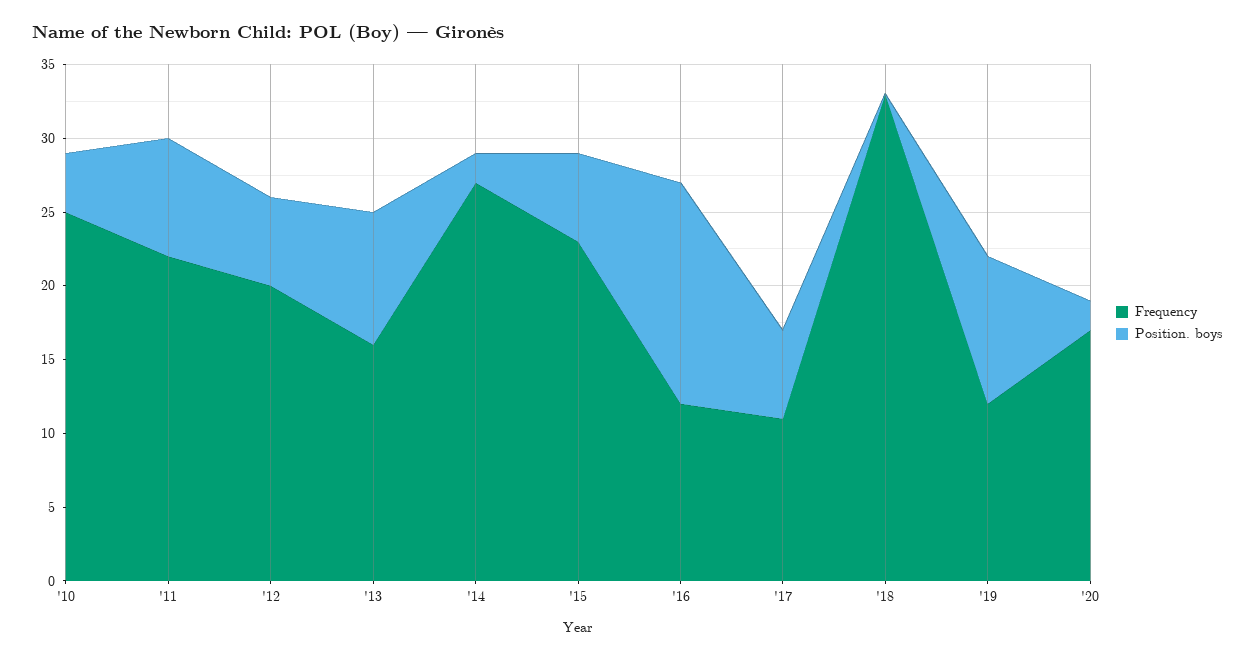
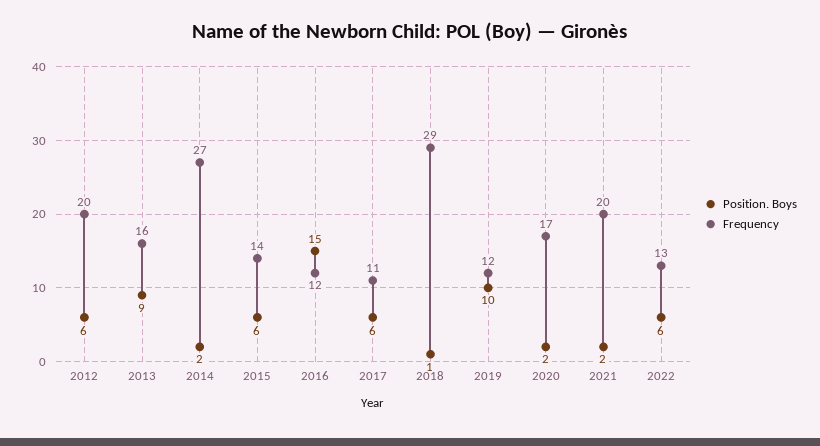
Frequency, '10: 25 -> none
Position. boys, '10: 4 -> none
Frequency, '11: 22 -> none
Position. boys, '11: 8 -> none
Frequency, '15: 23 -> 14
Frequency, '18: 33 -> 29
Position. boys, '18: 0 -> 1
Position. boys, 2021: none -> 2
Frequency, 2021: none -> 20
Position. boys, 2022: none -> 6
Frequency, 2022: none -> 13

